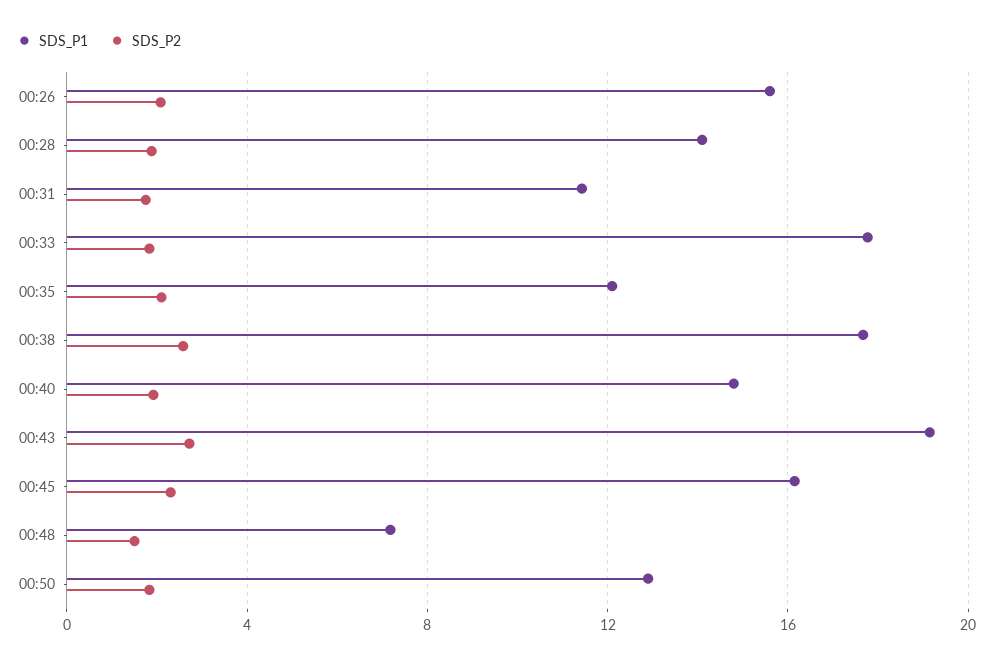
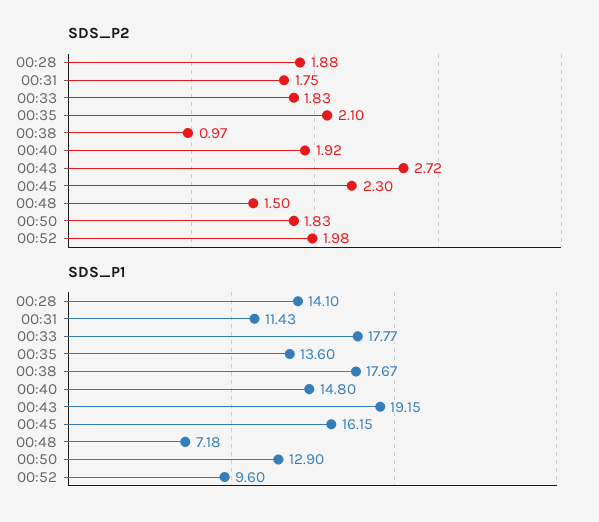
SDS_P1, 00:26: 15.5 -> none
SDS_P2, 00:26: 2 -> none
SDS_P1, 00:35: 12 -> 13.6
SDS_P2, 00:38: 2.5 -> 0.97
SDS_P2, 00:52: none -> 1.98
SDS_P1, 00:52: none -> 9.6

